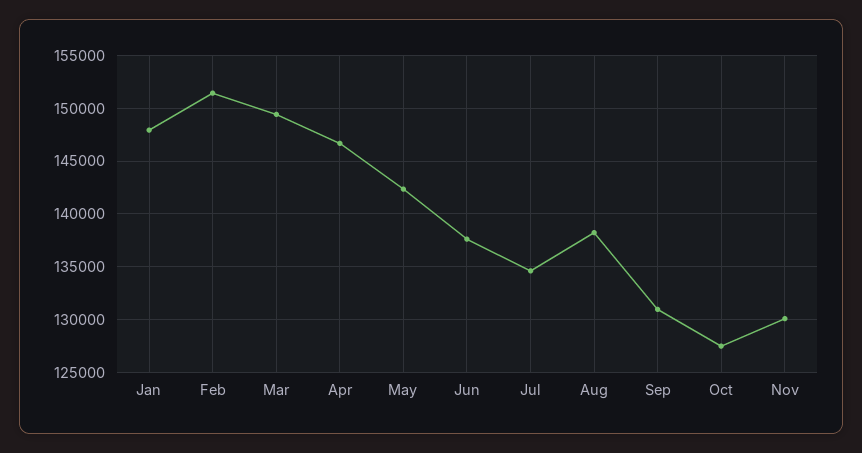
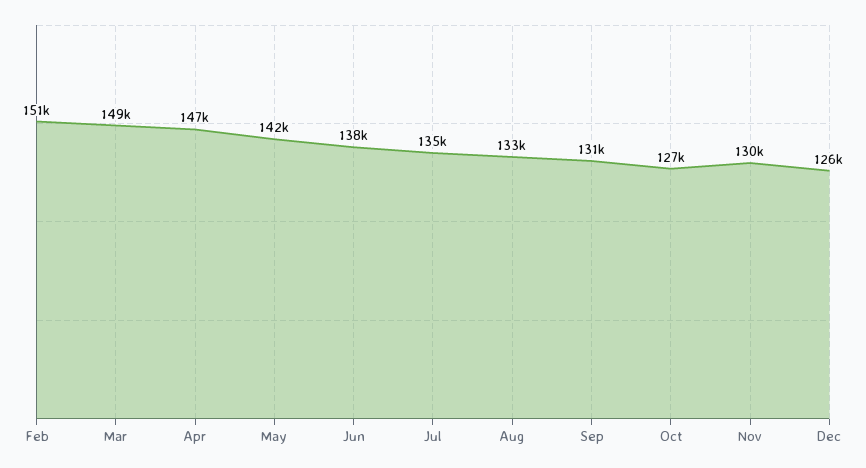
Jan: 148000 -> none
Aug: 138000 -> 133000
Dec: none -> 126000

